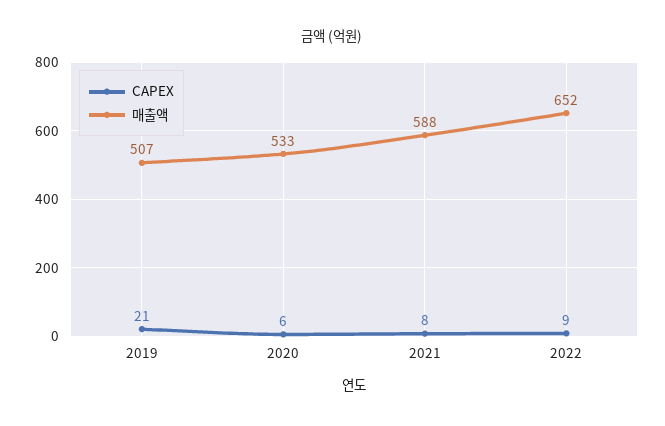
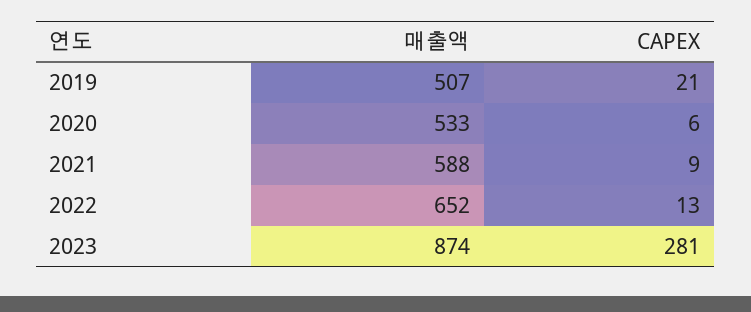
CAPEX, 2021: 8 -> 9
CAPEX, 2022: 9 -> 13
매출액, 2023: none -> 874
CAPEX, 2023: none -> 281

